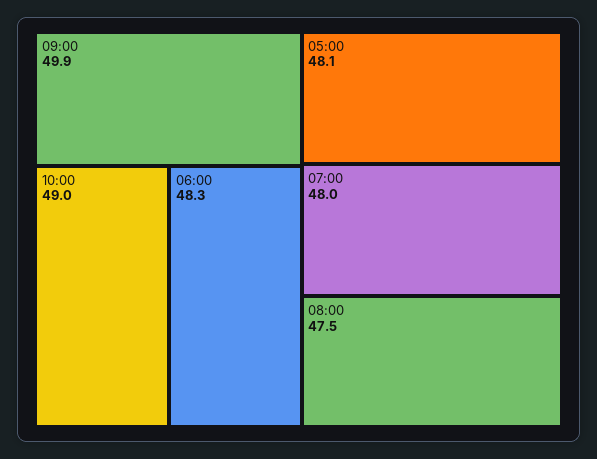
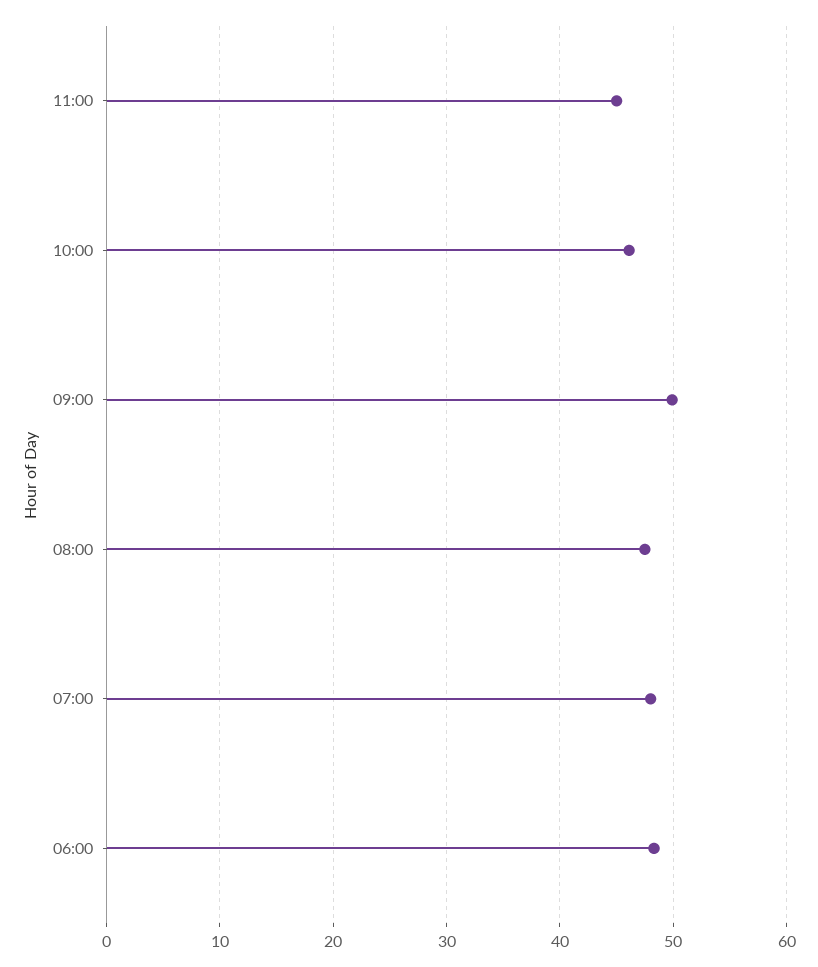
10:00: 49 -> 46
05:00: 48.1 -> none
11:00: none -> 45

